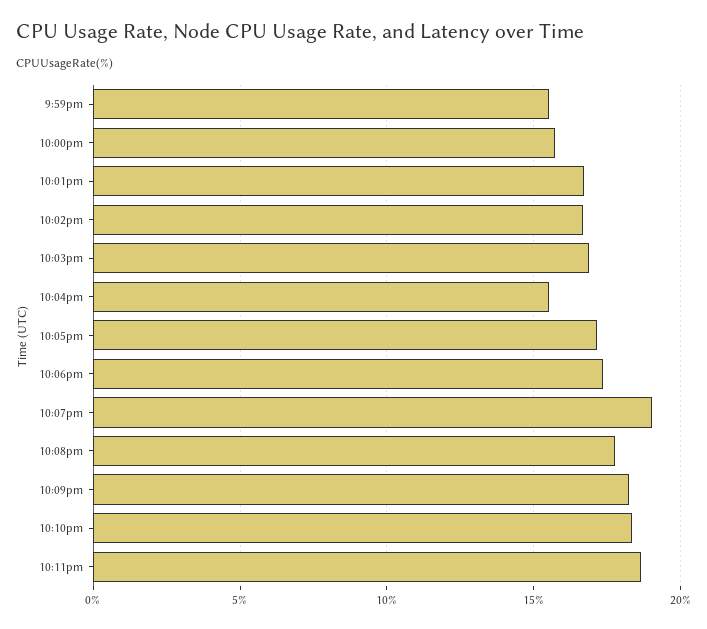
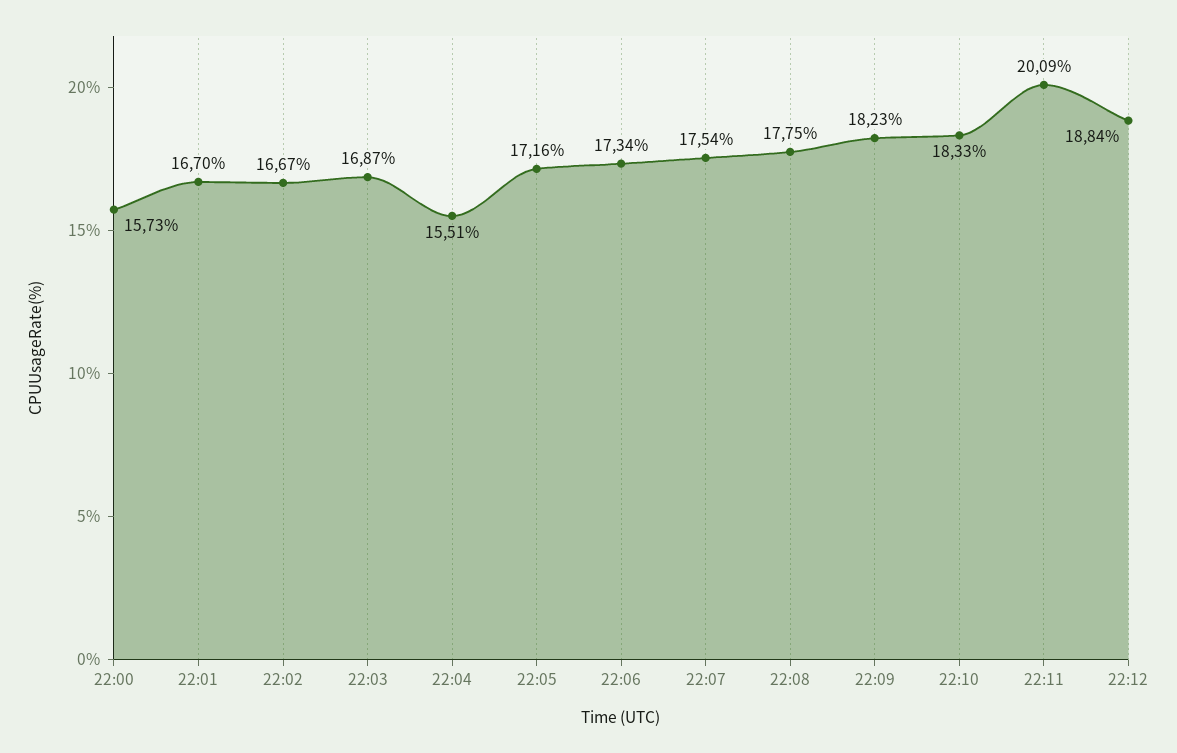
9:59pm: 15.5 -> none
10:07pm: 19 -> 17.54
10:11pm: 18.5 -> 20.09
22:12: none -> 18.84

